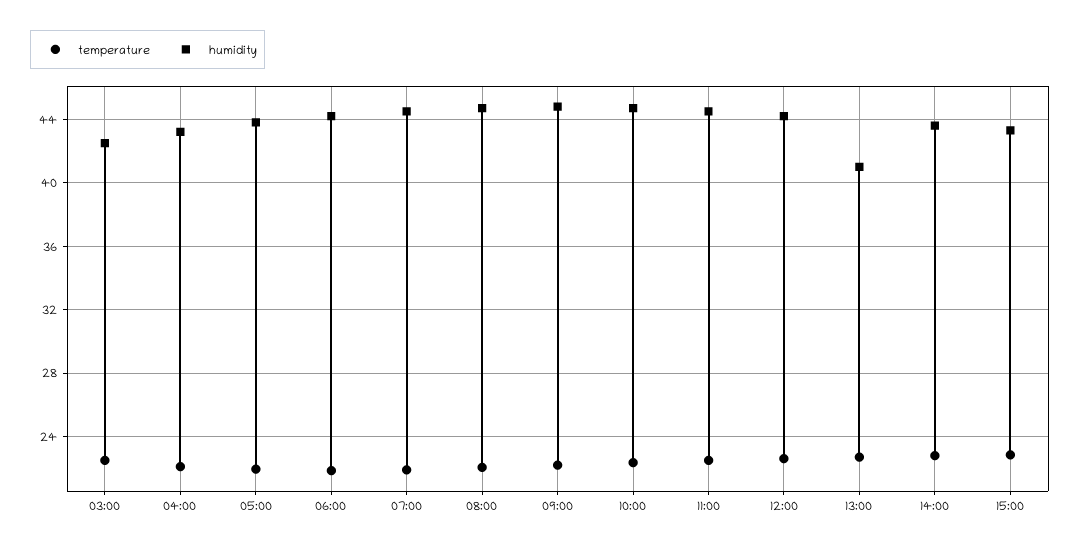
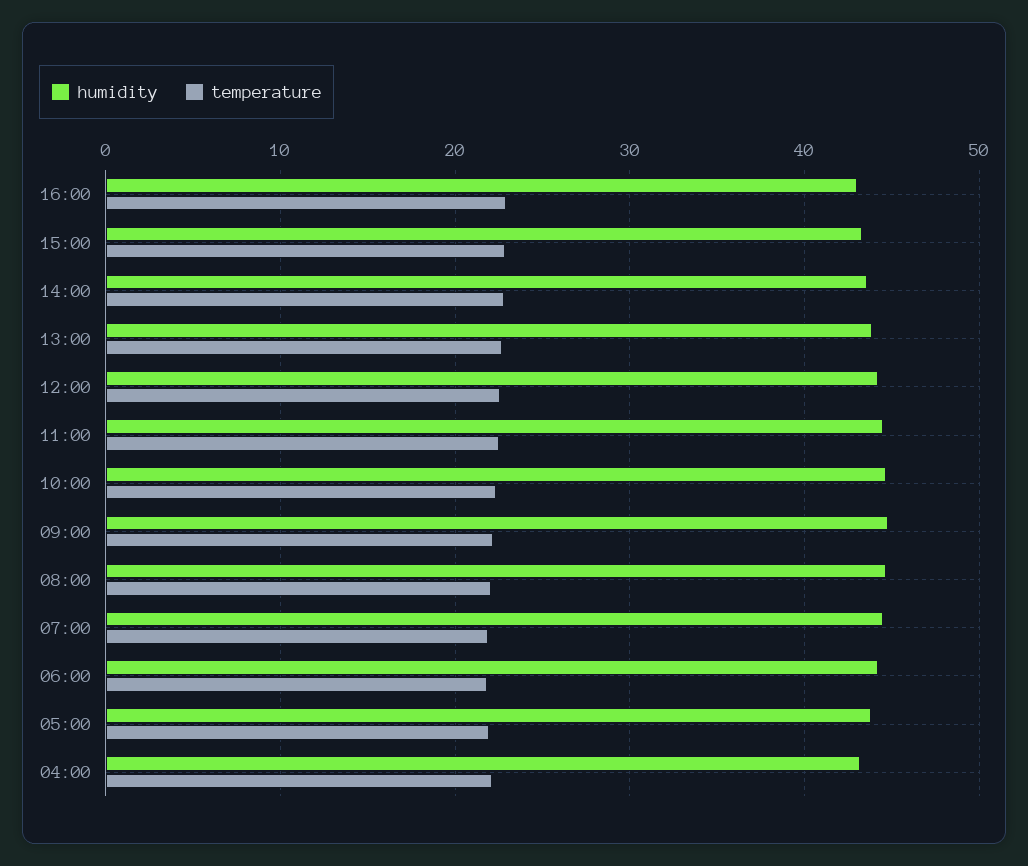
temperature, 03:00: 22.5 -> none
humidity, 03:00: 42.5 -> none
humidity, 13:00: 41 -> 44
humidity, 16:00: none -> 43
temperature, 16:00: none -> 23

